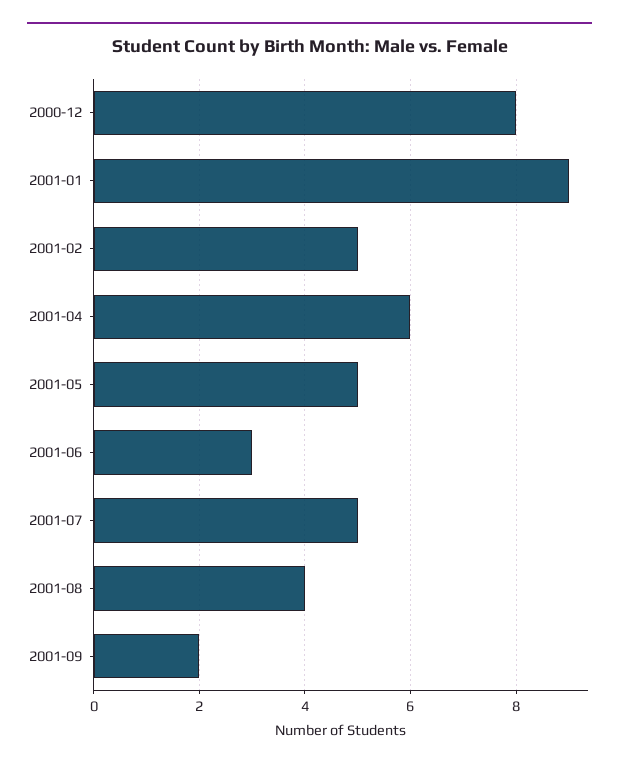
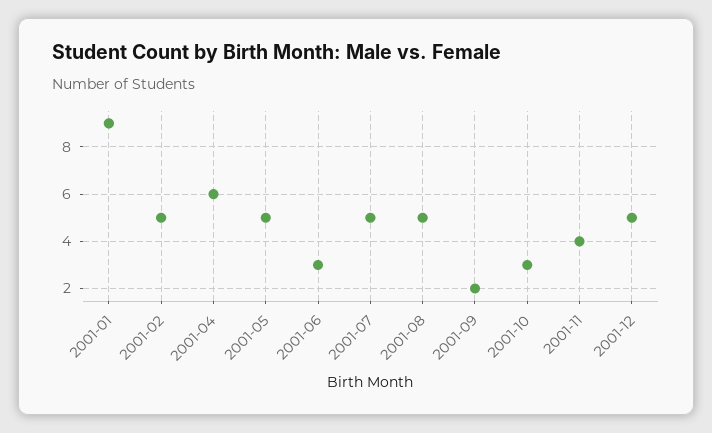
2000-12: 8 -> none
2001-08: 4 -> 5
2001-10: none -> 3
2001-11: none -> 4
2001-12: none -> 5

